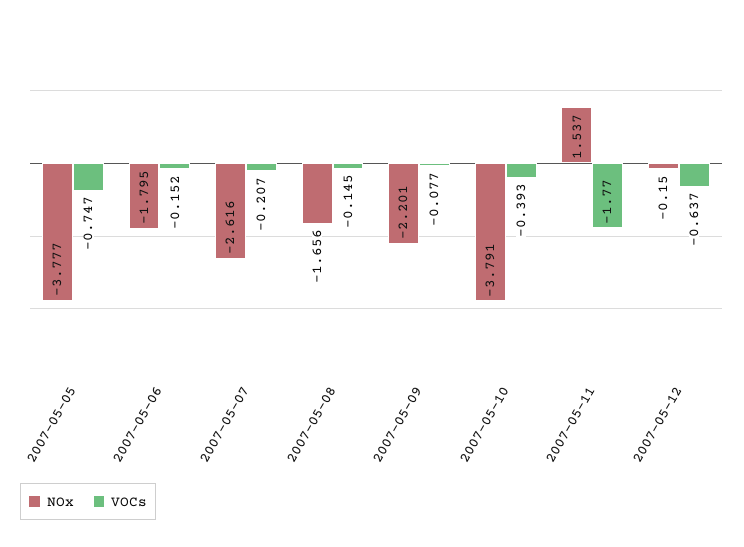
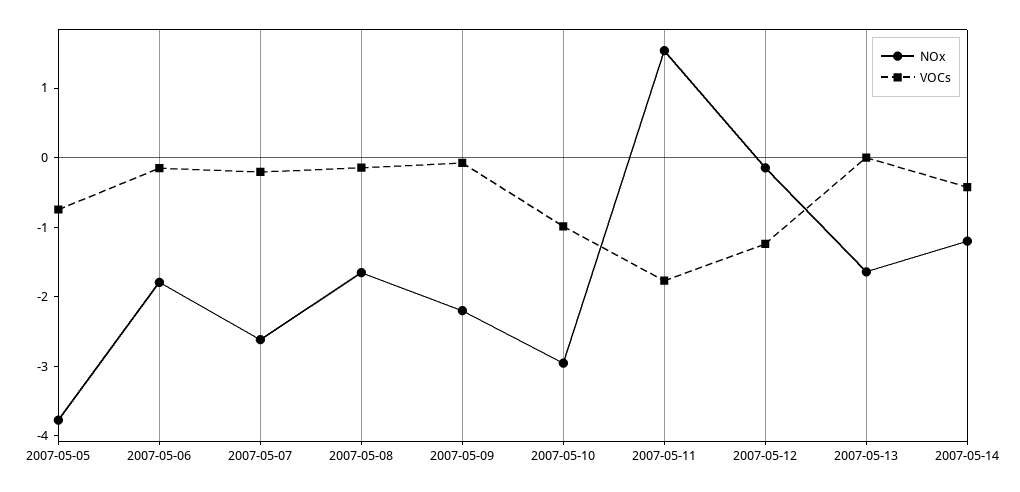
NOx, 2007-05-10: -3.791 -> -3
VOCs, 2007-05-10: -0.393 -> -1
VOCs, 2007-05-12: -0.637 -> -1.2
NOx, 2007-05-13: none -> -1.6
VOCs, 2007-05-13: none -> 0
NOx, 2007-05-14: none -> -1.2
VOCs, 2007-05-14: none -> -0.4

